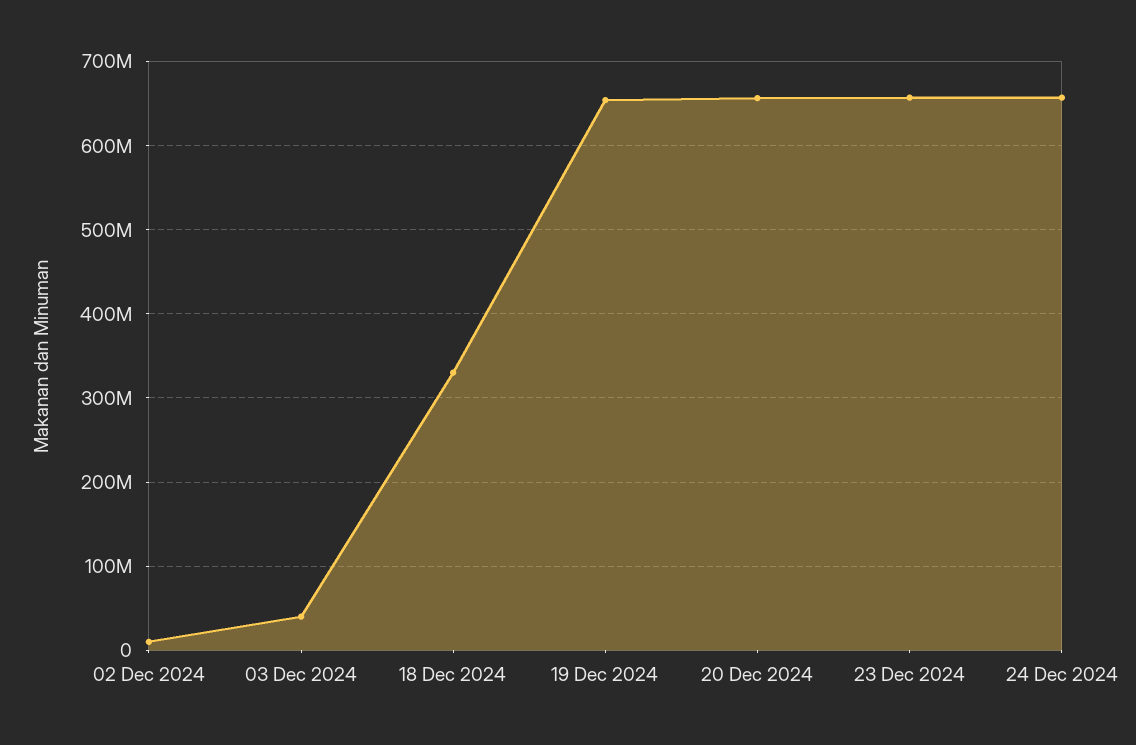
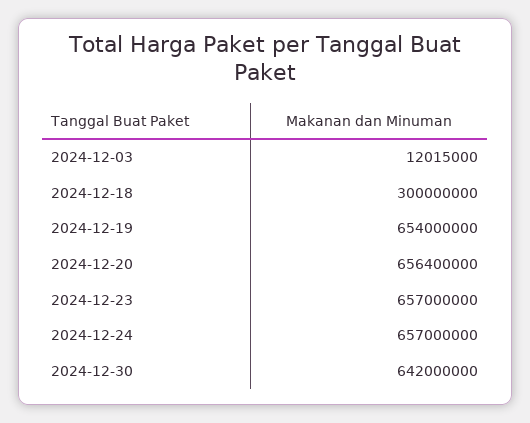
02 Dec 2024: 10000000 -> none
03 Dec 2024: 40000000 -> 12015000
18 Dec 2024: 330000000 -> 300000000
2024-12-30: none -> 642000000

